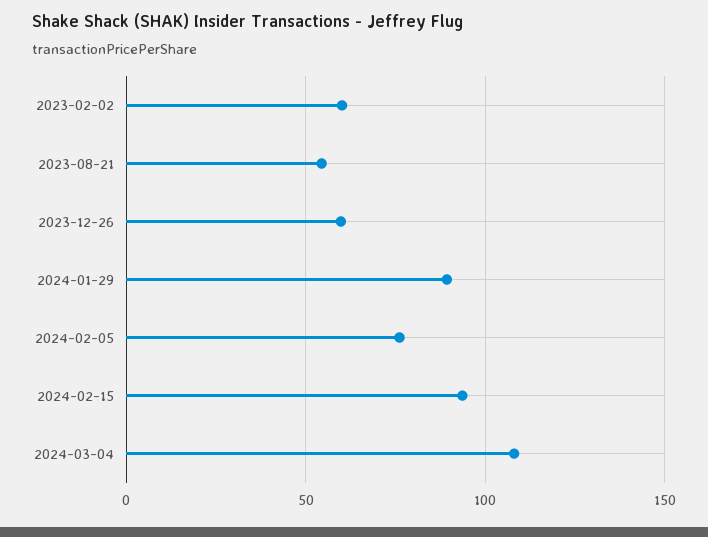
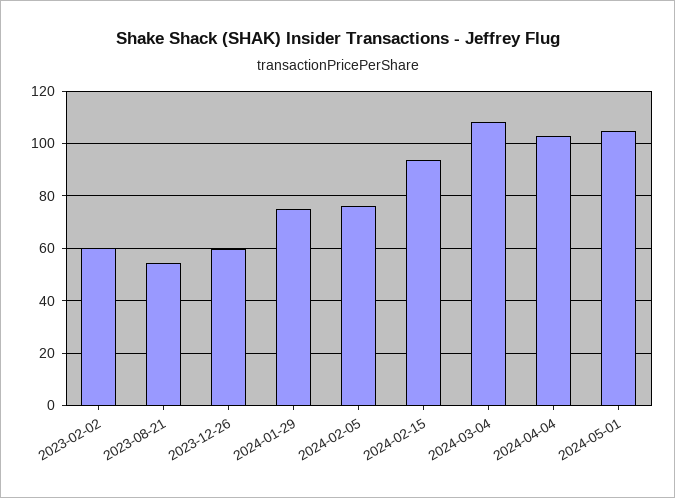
2024-01-29: 90 -> 75
2024-04-04: none -> 102.5
2024-05-01: none -> 105

